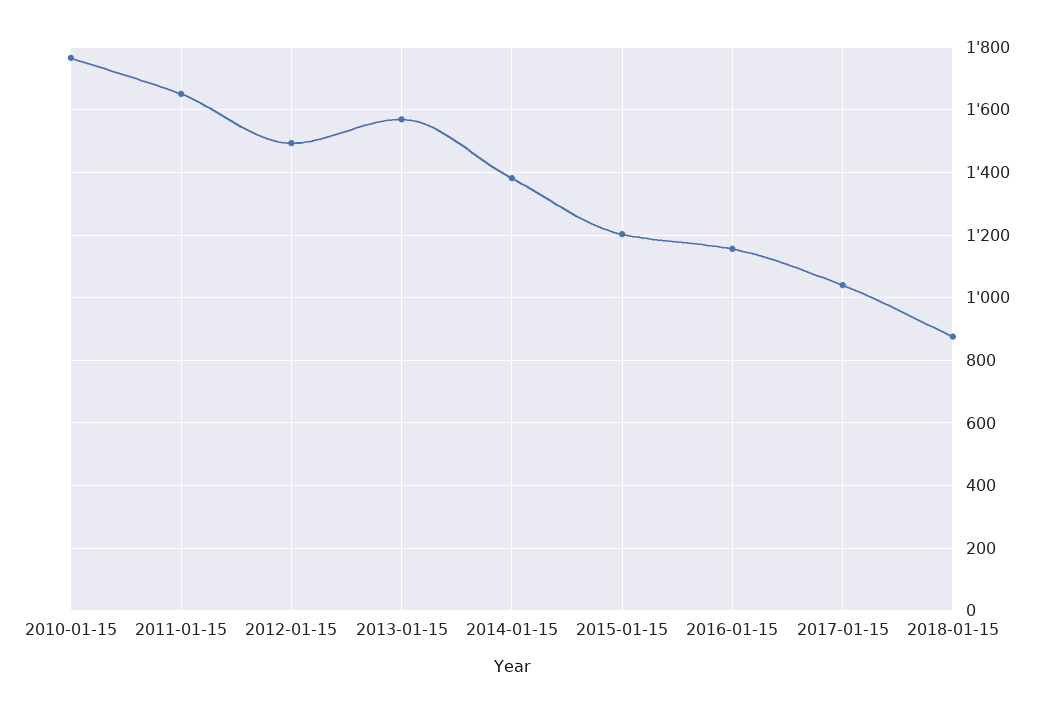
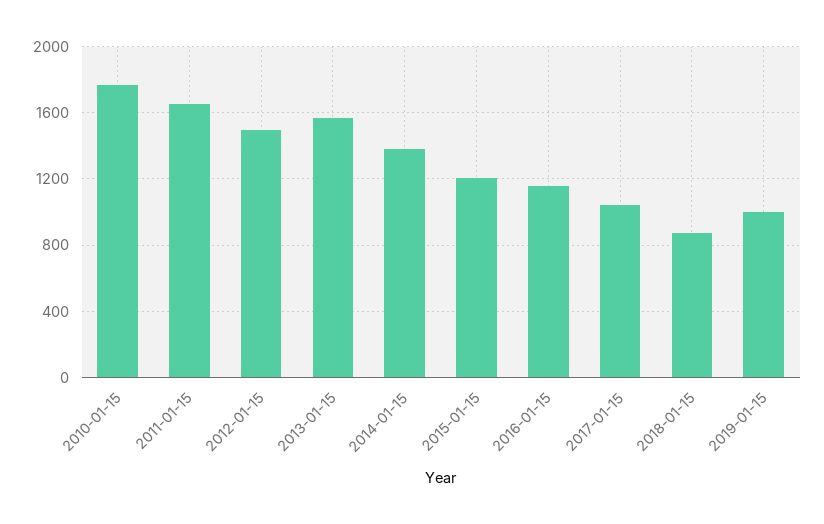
2019-01-15: none -> 1000

